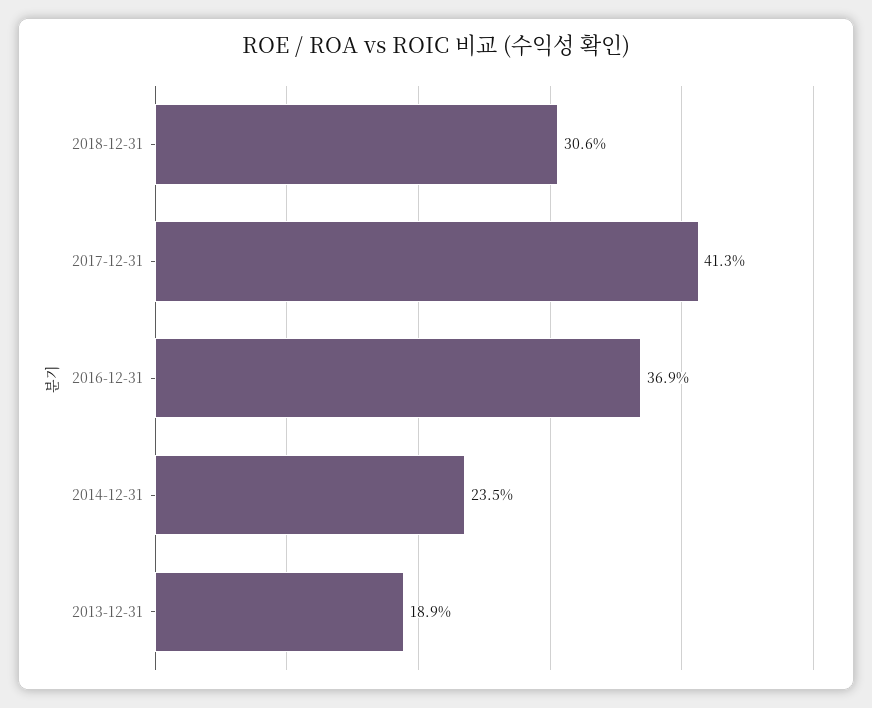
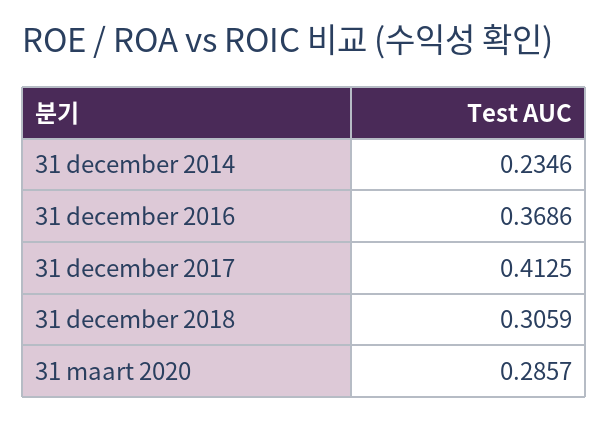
2013-12-31: 0.189 -> none
31 maart 2020: none -> 0.2857

